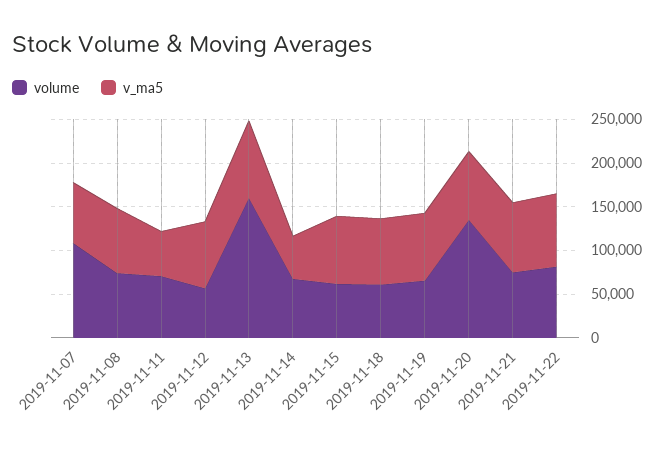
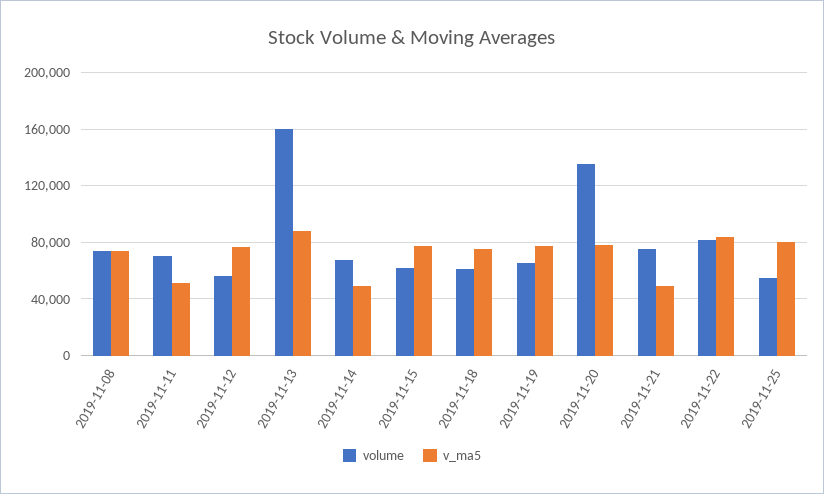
volume, 2019-11-07: 110000 -> none
v_ma5, 2019-11-07: 70000 -> none
v_ma5, 2019-11-21: 80000 -> 50000
volume, 2019-11-25: none -> 55000
v_ma5, 2019-11-25: none -> 80000

